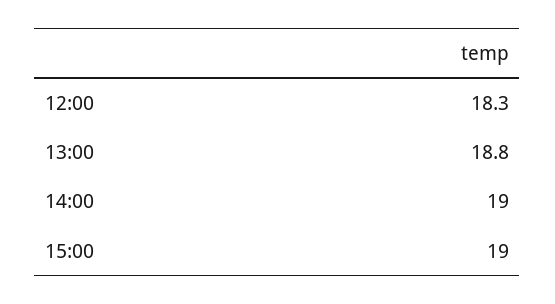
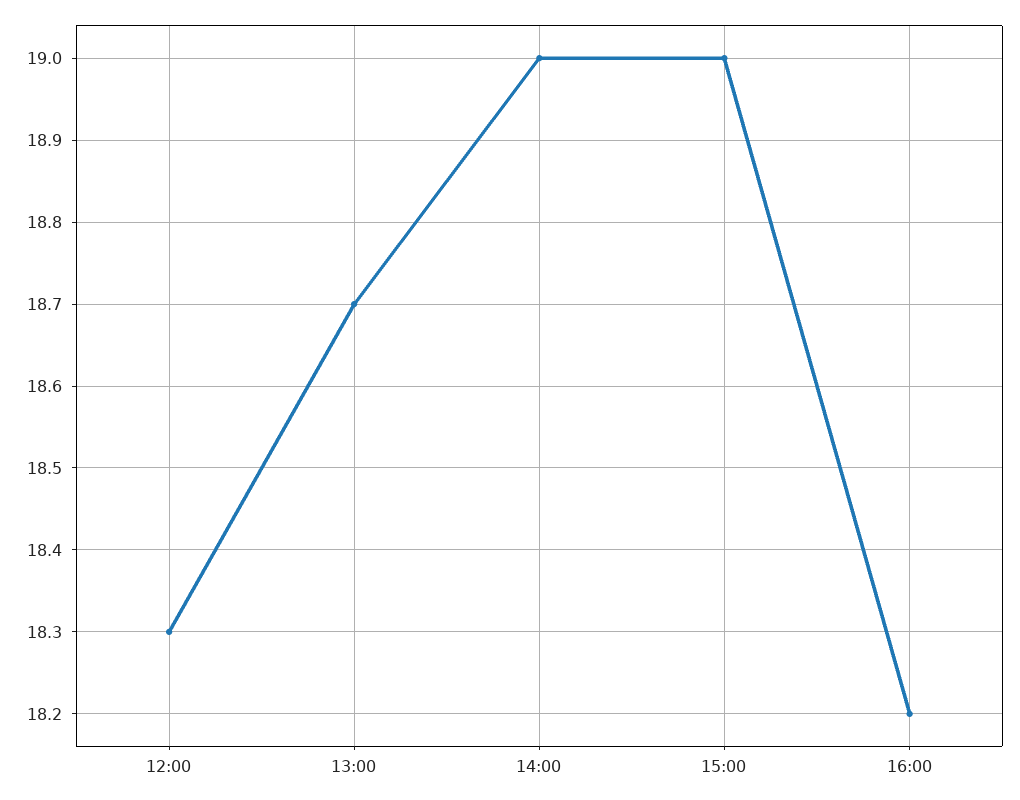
13:00: 18.8 -> 18.7
16:00: none -> 18.2

